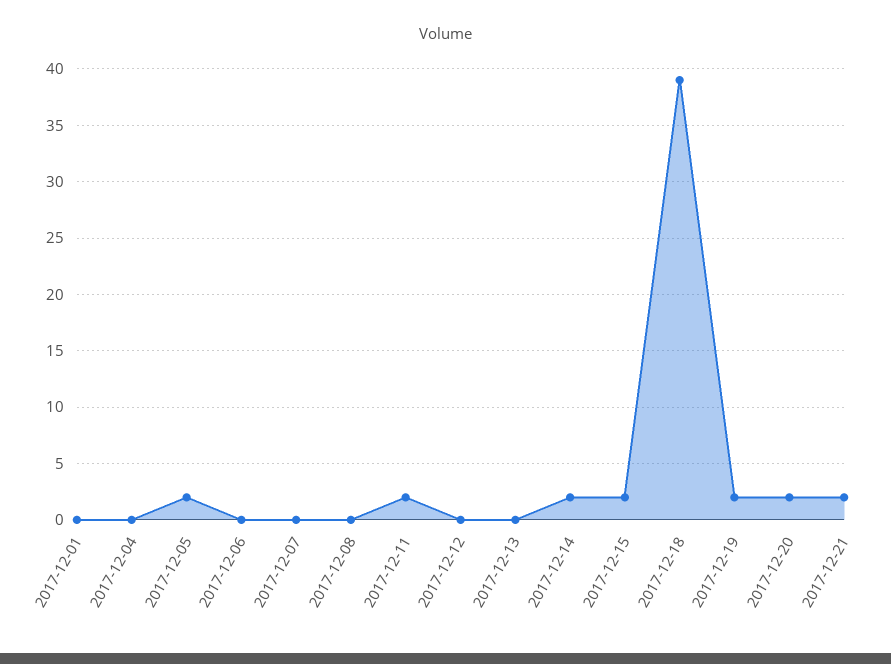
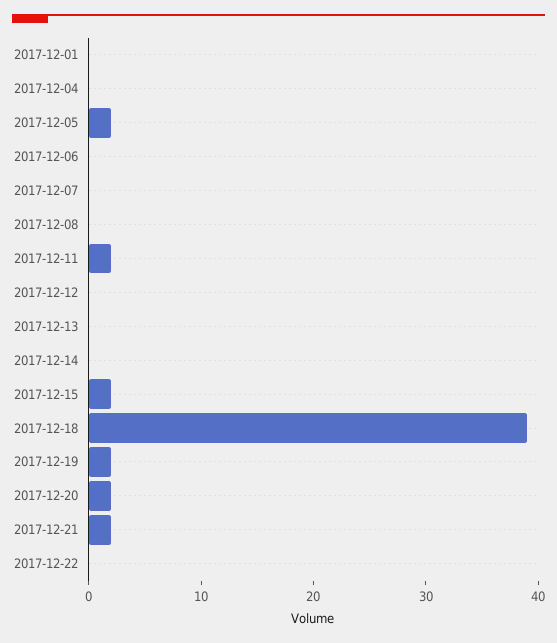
2017-12-14: 2 -> 0
2017-12-22: none -> 0

